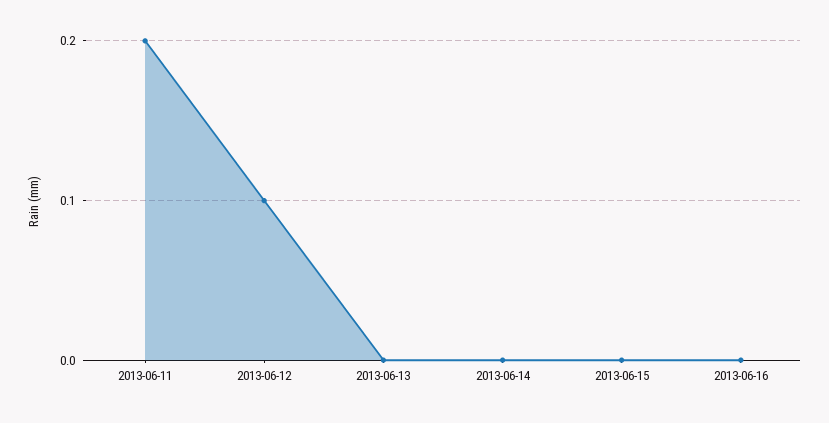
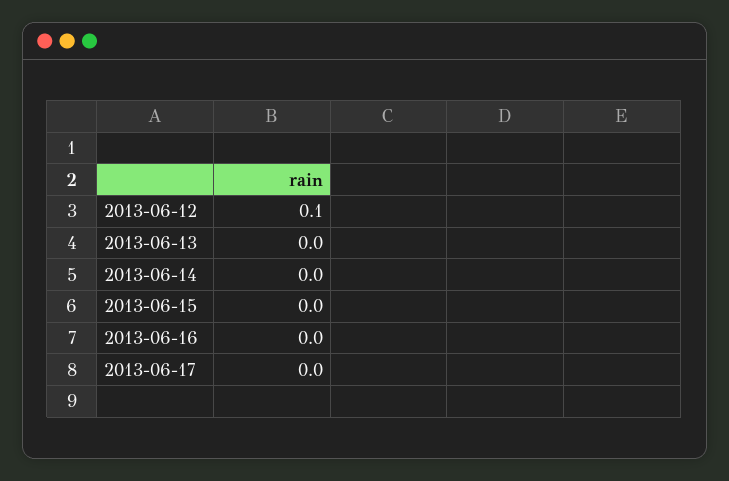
2013-06-11: 0.2 -> none
2013-06-17: none -> 0

